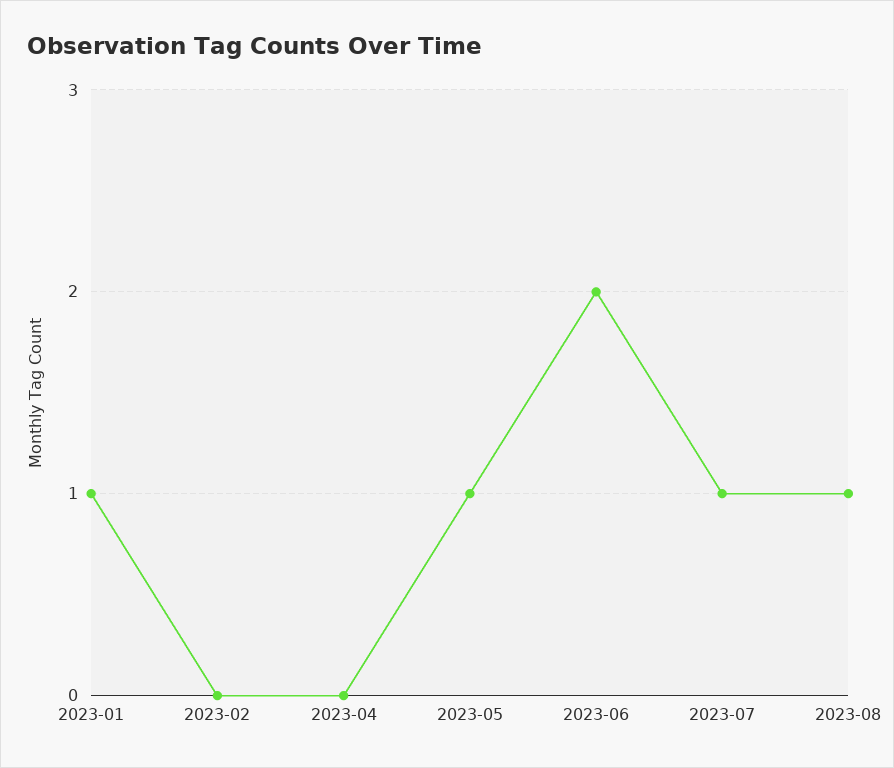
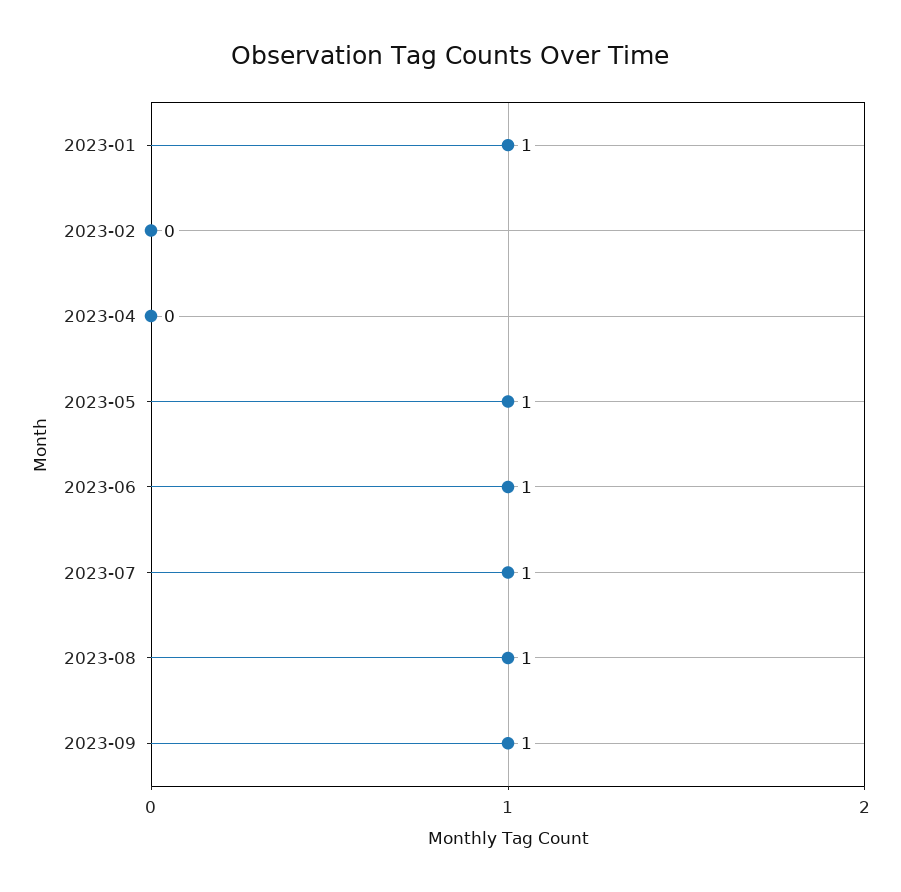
2023-06: 2 -> 1
2023-09: none -> 1

